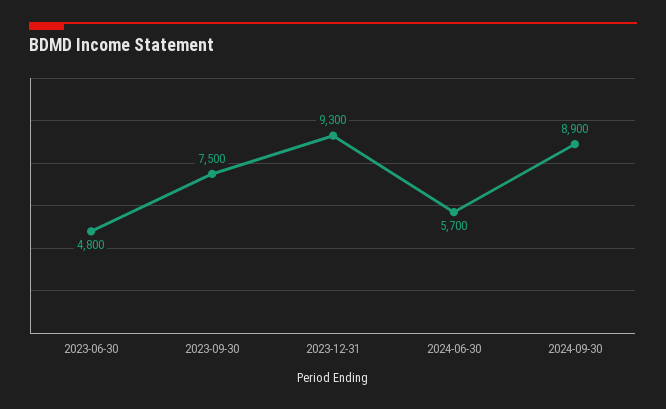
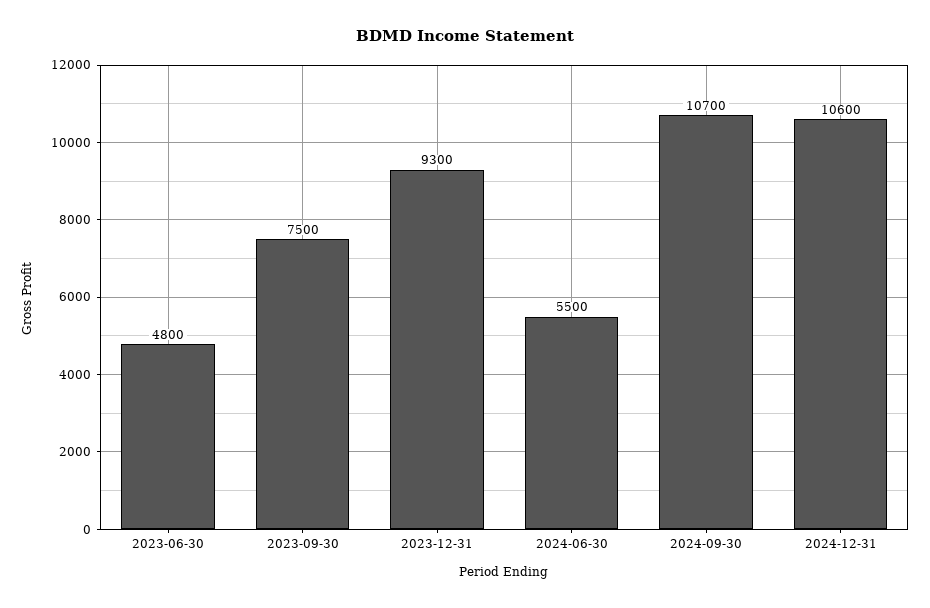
2024-06-30: 5700 -> 5500
2024-09-30: 8900 -> 10700
2024-12-31: none -> 10600

